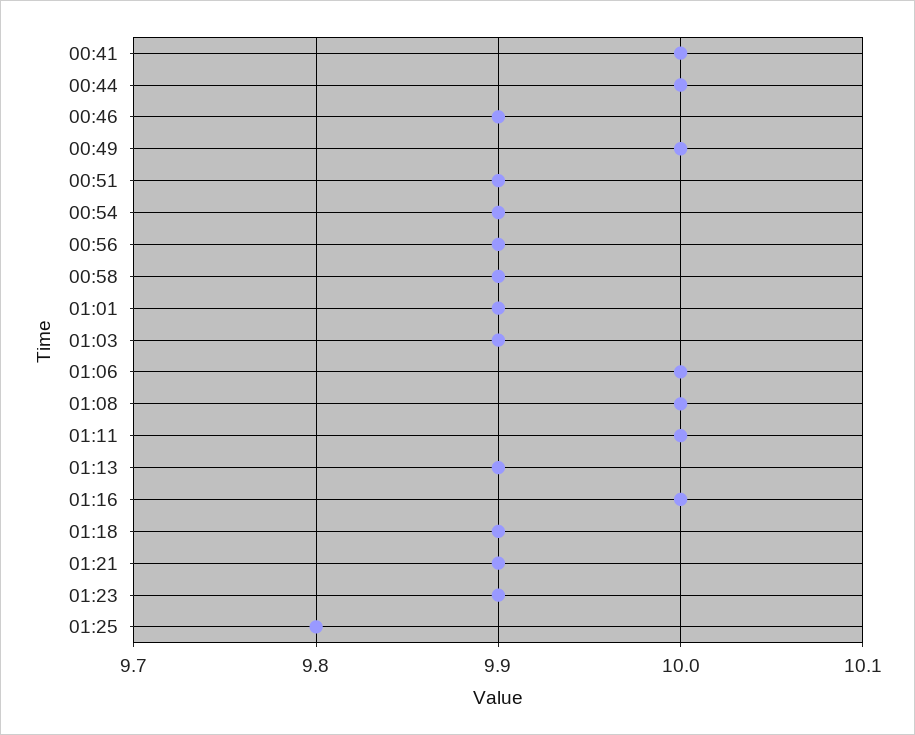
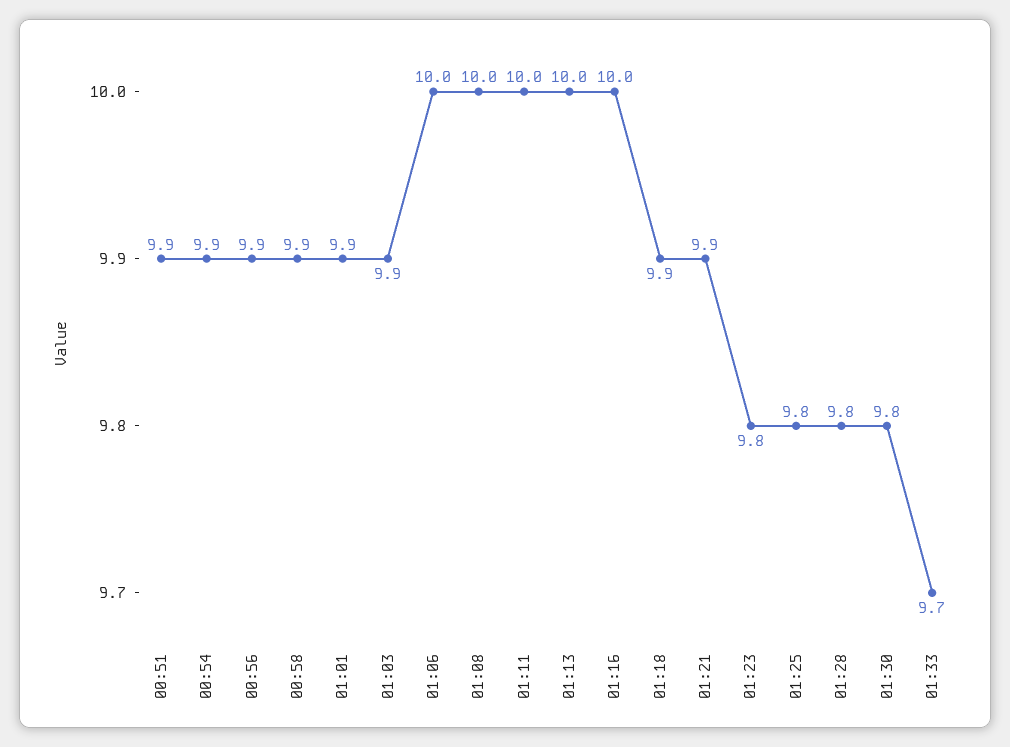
00:41: 10 -> none
00:44: 10 -> none
00:46: 9.9 -> none
00:49: 10 -> none
01:13: 9.9 -> 10
01:23: 9.9 -> 9.8
01:28: none -> 9.8
01:30: none -> 9.8
01:33: none -> 9.7

